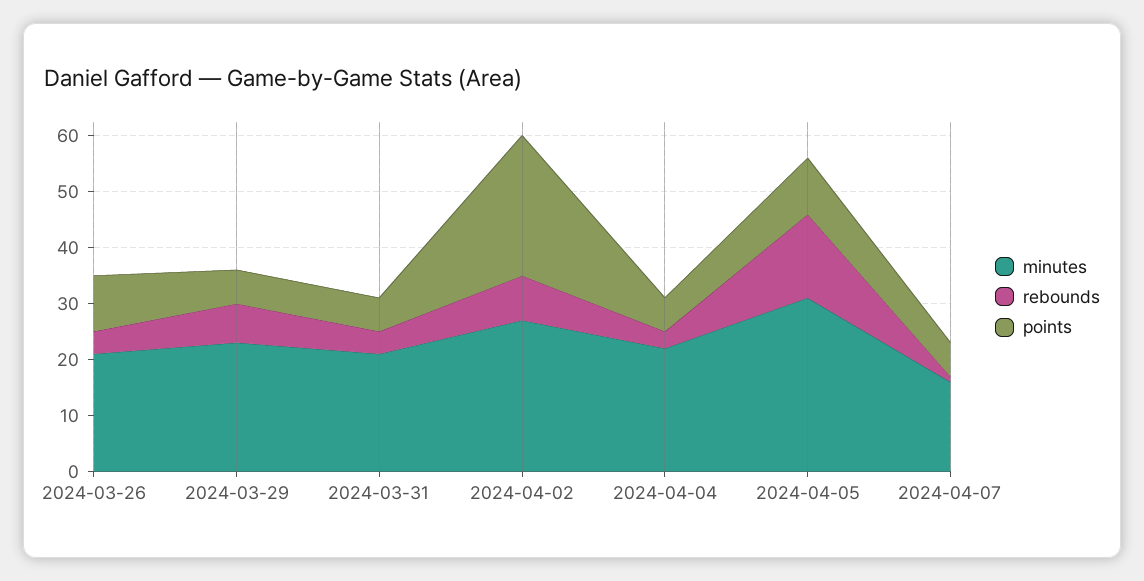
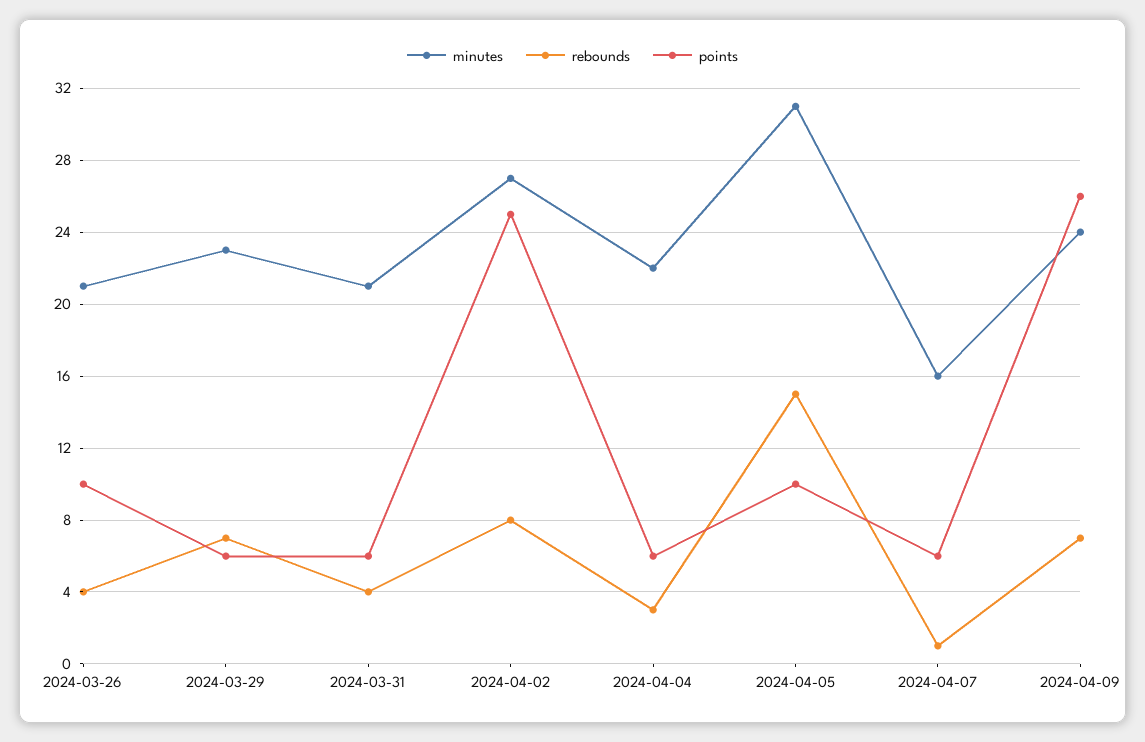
minutes, 2024-04-09: none -> 24
rebounds, 2024-04-09: none -> 7
points, 2024-04-09: none -> 26

